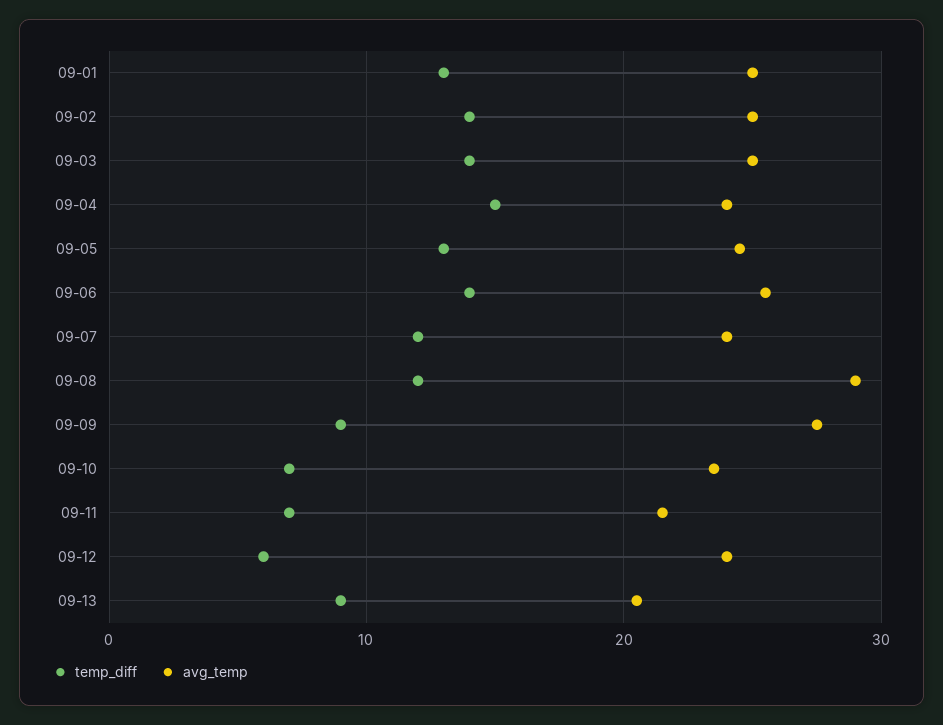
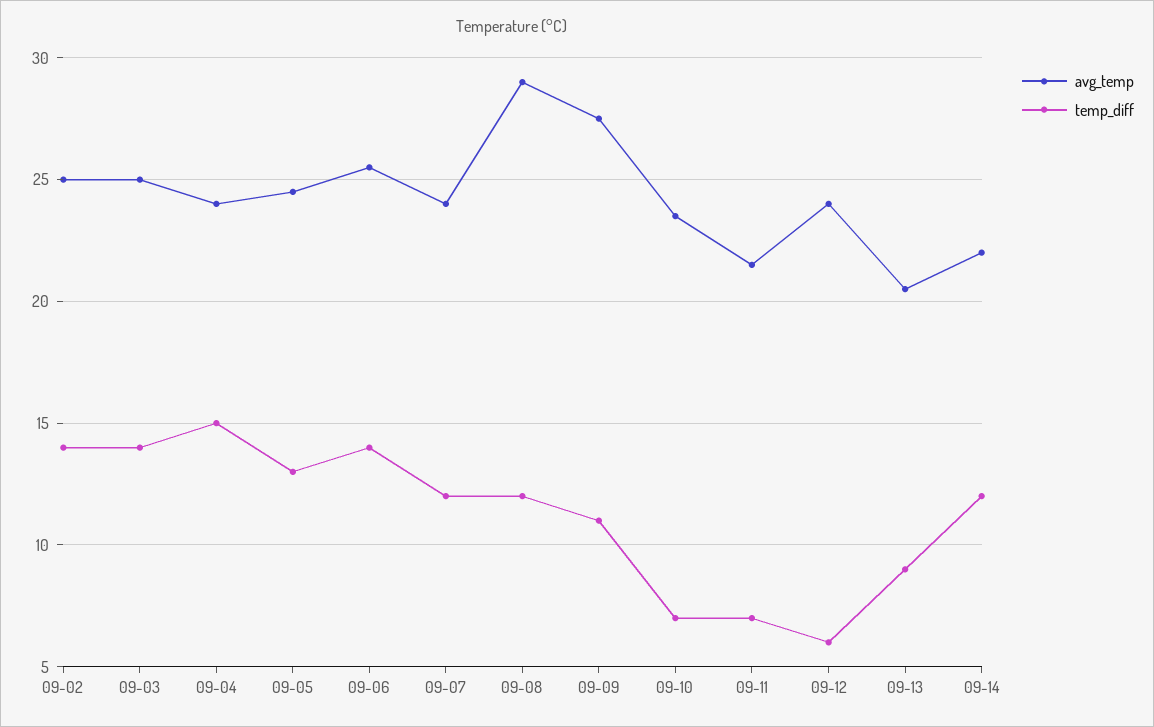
temp_diff, 09-01: 13 -> none
avg_temp, 09-01: 25 -> none
temp_diff, 09-09: 9 -> 11
avg_temp, 09-14: none -> 22
temp_diff, 09-14: none -> 12

